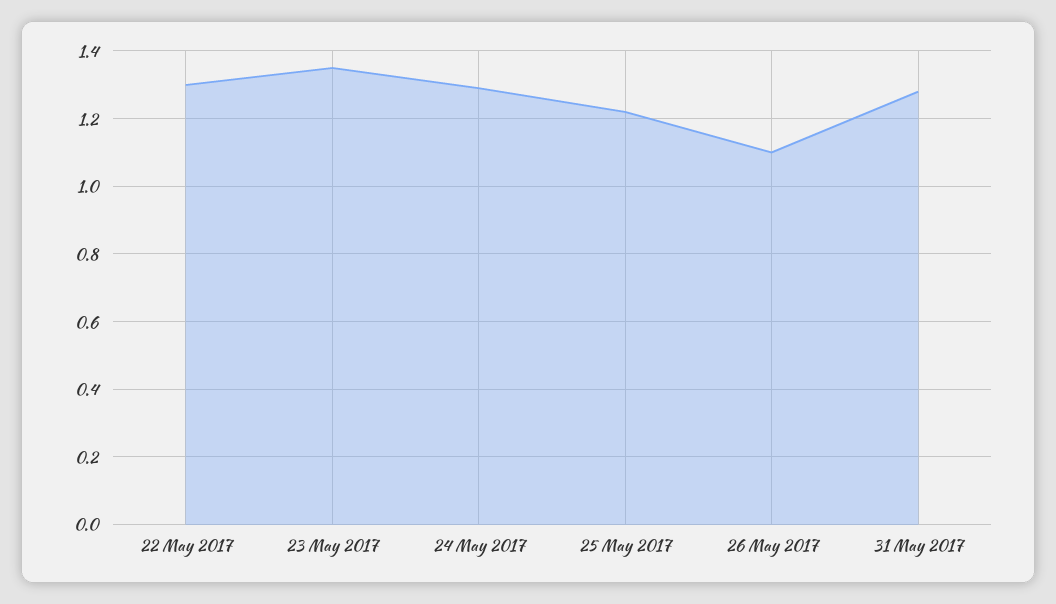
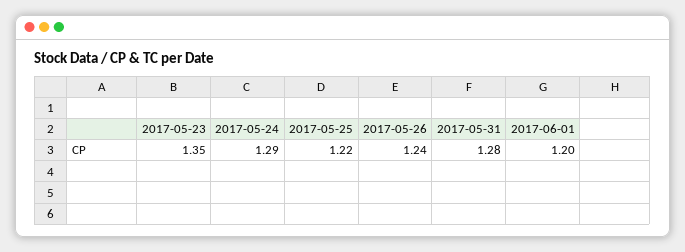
22 May 2017: 1.3 -> none
26 May 2017: 1.1 -> 1.24
2017-06-01: none -> 1.2

